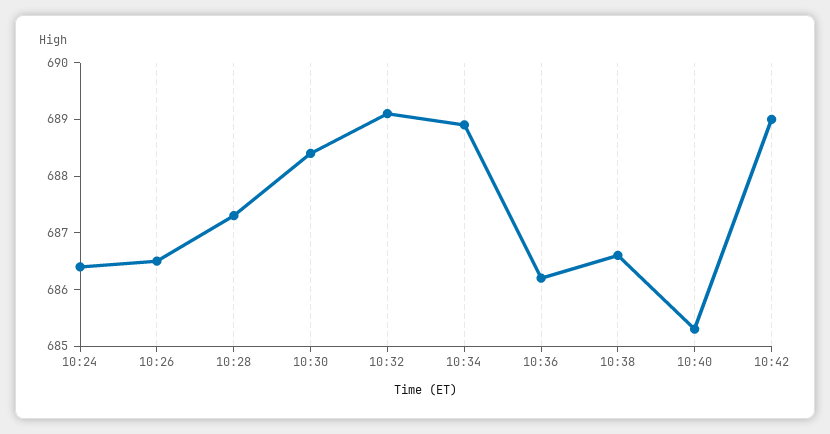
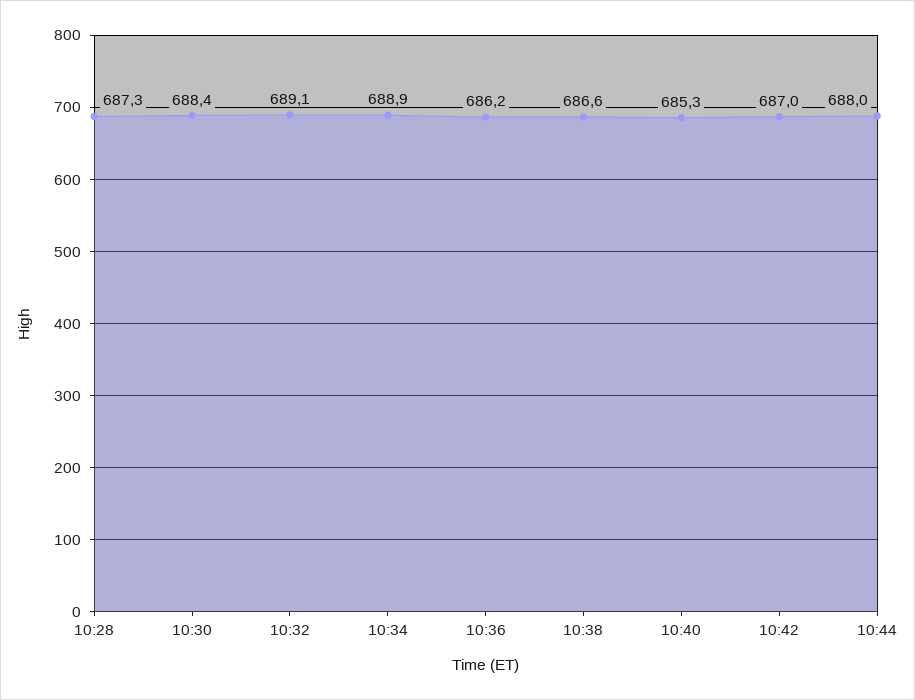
10:24: 686.5 -> none
10:26: 686.5 -> none
10:42: 689 -> 687
10:44: none -> 688

